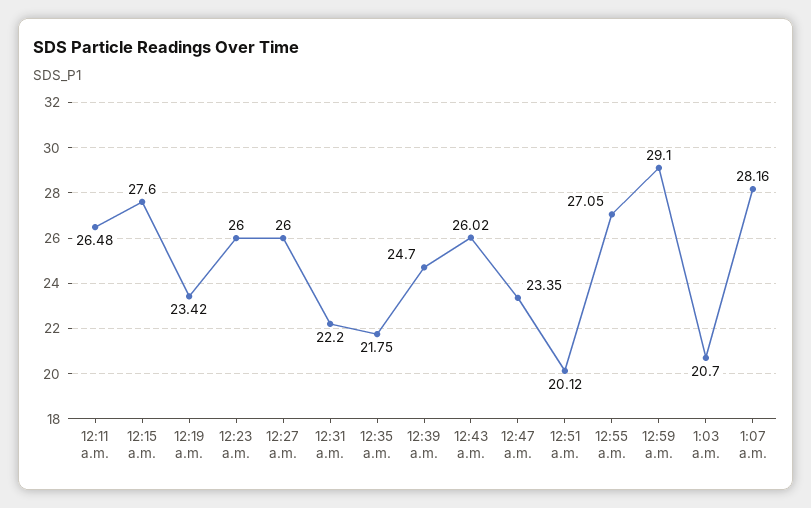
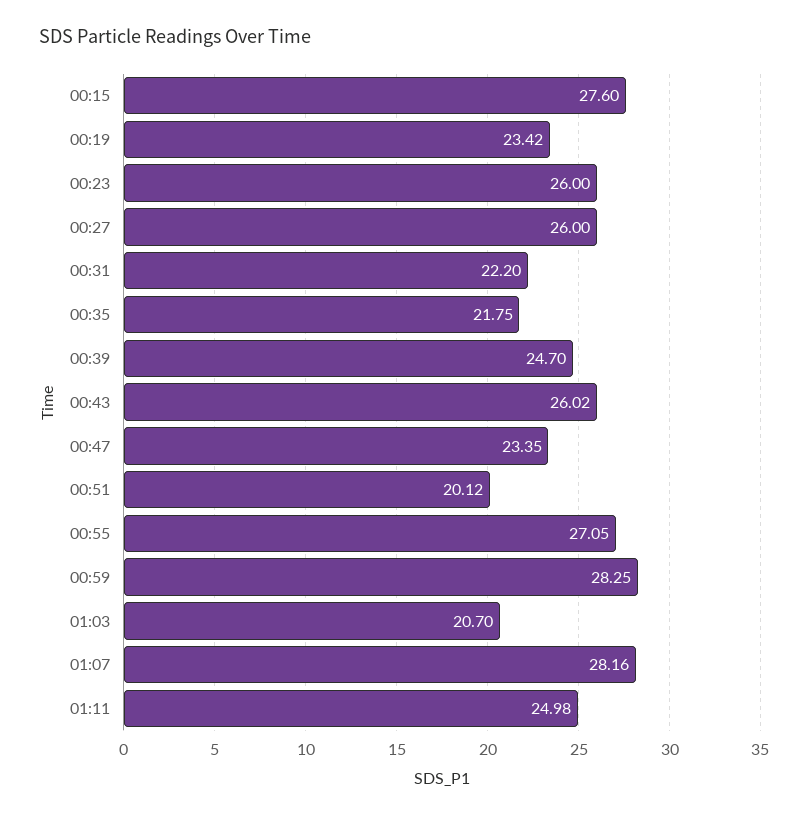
12:11 a.m.: 26.48 -> none
12:59 a.m.: 29.1 -> 28.25
01:11: none -> 24.98

